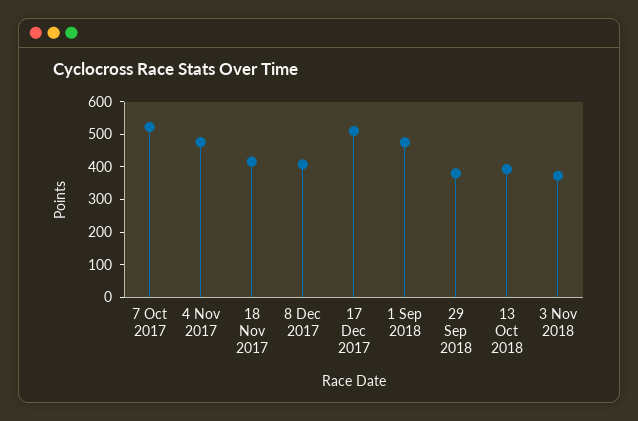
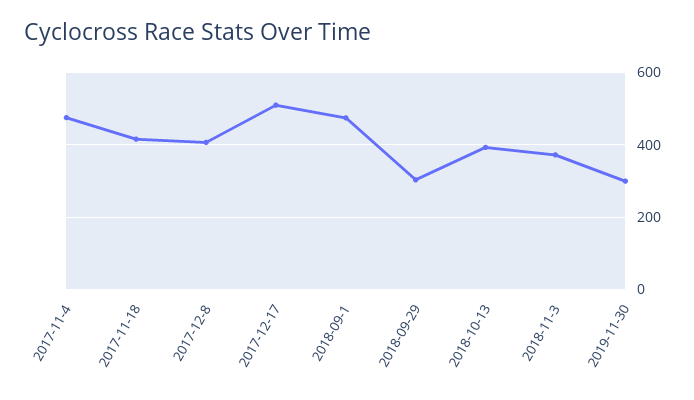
7 Oct 2017: 525 -> none
29 Sep 2018: 375 -> 300
2019-11-30: none -> 300

